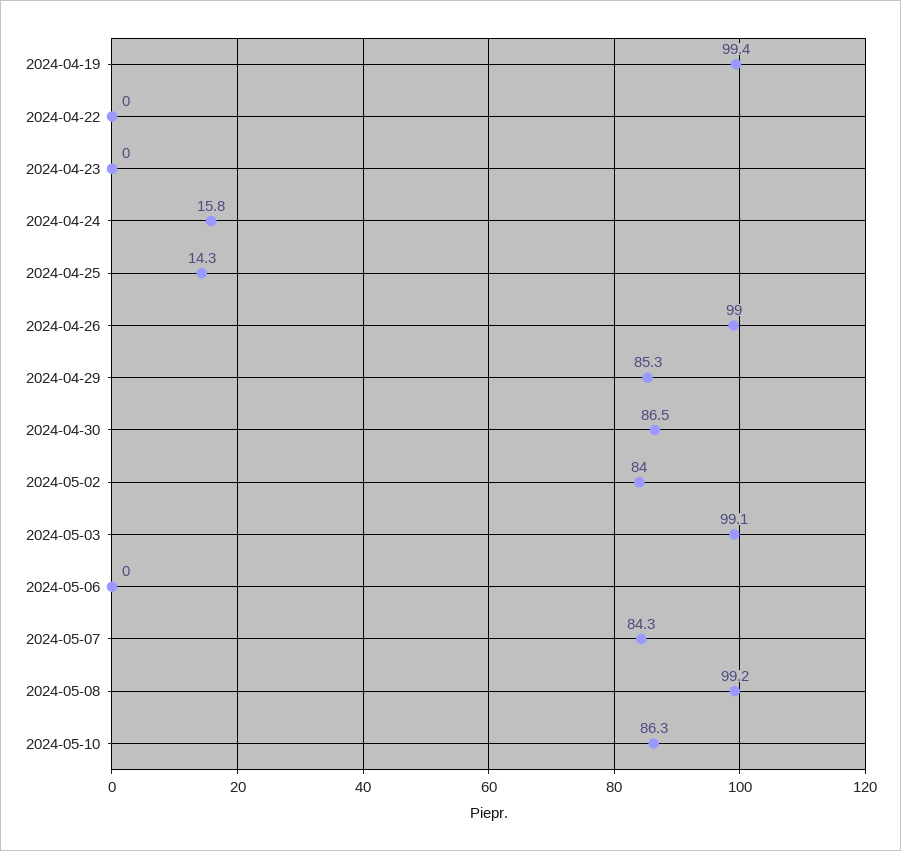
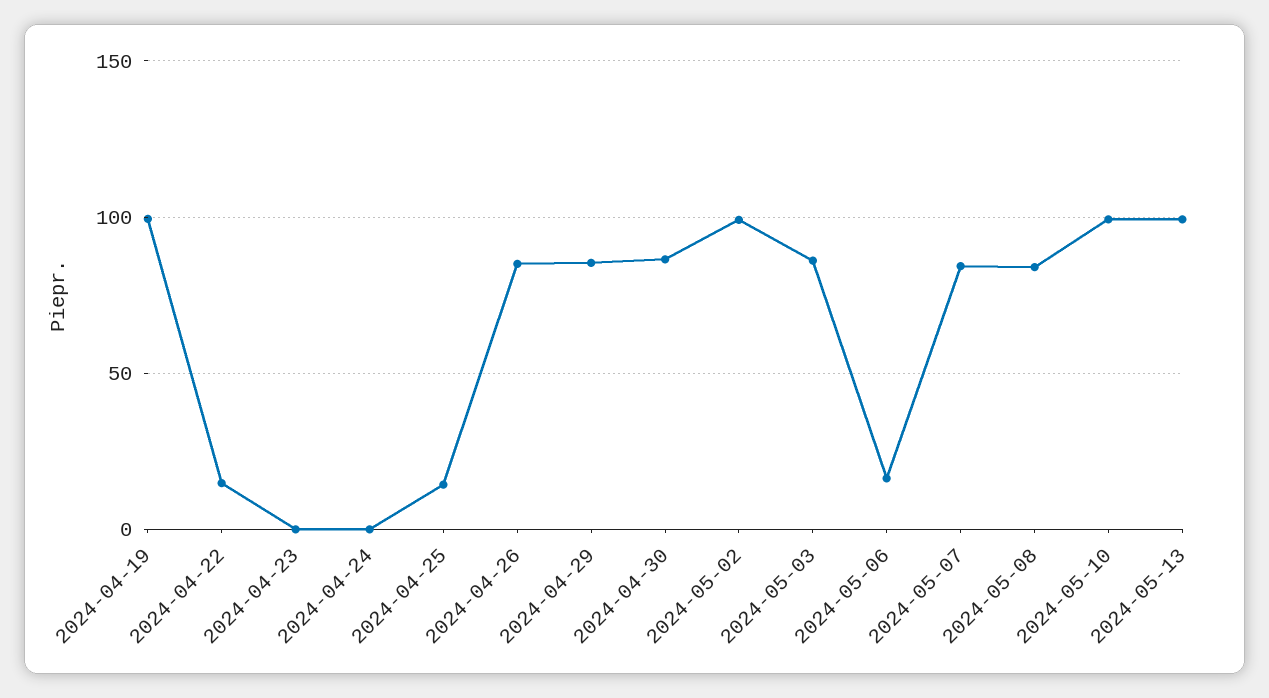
2024-04-22: 0 -> 15
2024-04-24: 15.8 -> 0
2024-04-26: 99 -> 85
2024-05-02: 84 -> 100
2024-05-03: 99.1 -> 85
2024-05-06: 0 -> 15
2024-05-08: 99.2 -> 85
2024-05-10: 86.3 -> 100
2024-05-13: none -> 100

